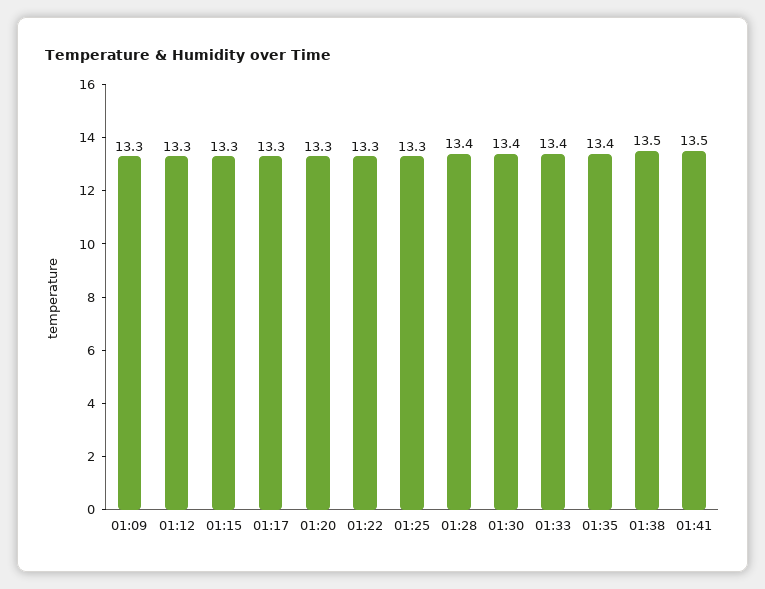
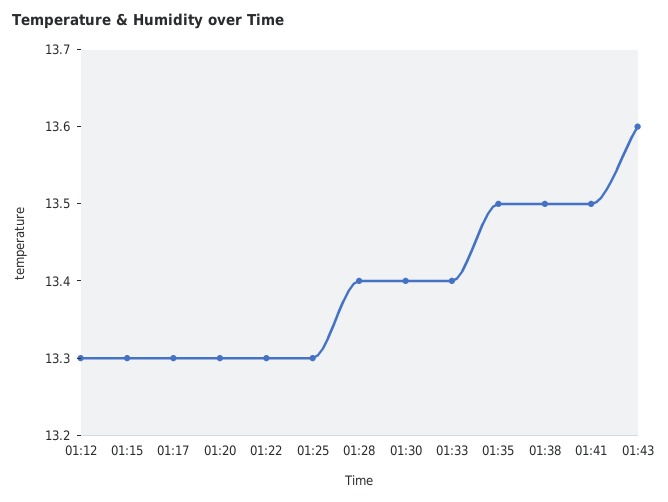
01:09: 13.3 -> none
01:35: 13.4 -> 13.5
01:43: none -> 13.6

